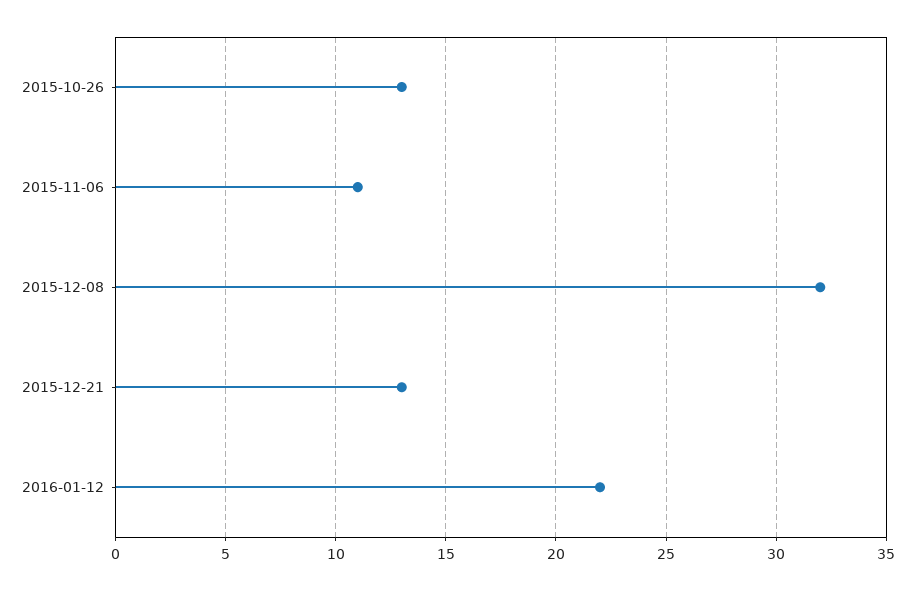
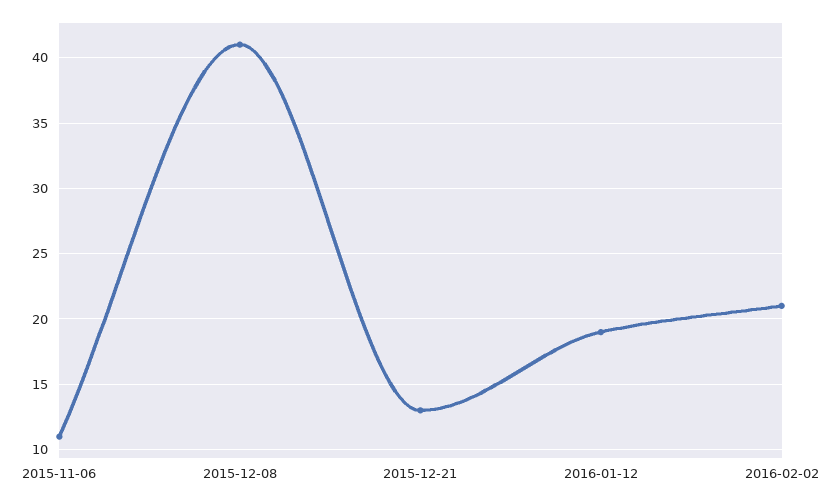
2015-10-26: 13 -> none
2015-12-08: 32 -> 41
2016-01-12: 22 -> 19
2016-02-02: none -> 21

